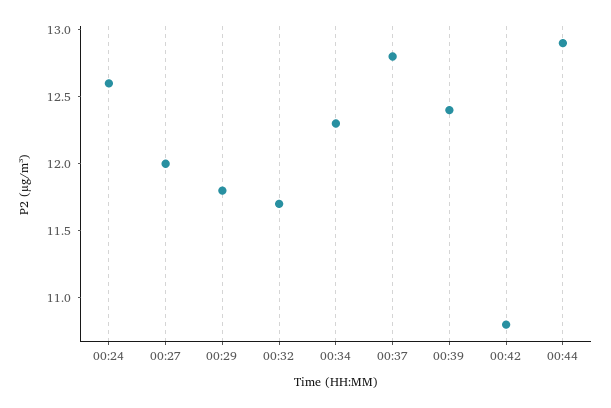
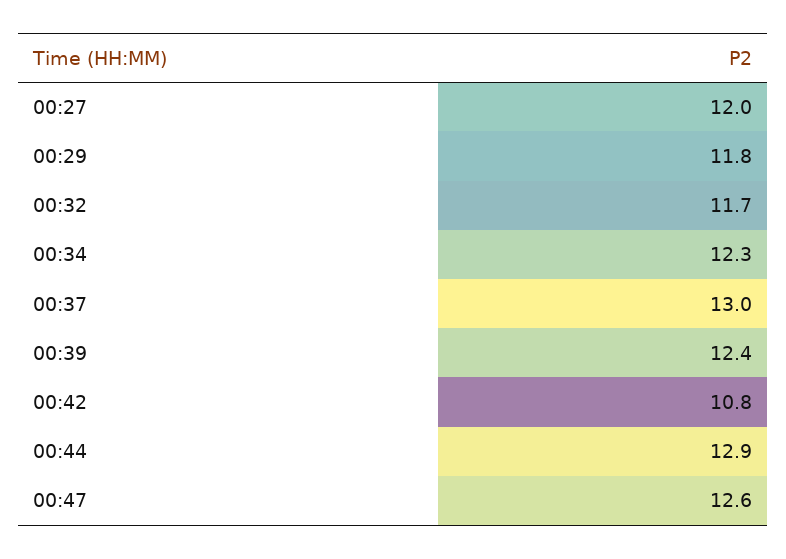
00:24: 12.6 -> none
00:37: 12.8 -> 13
00:47: none -> 12.6

